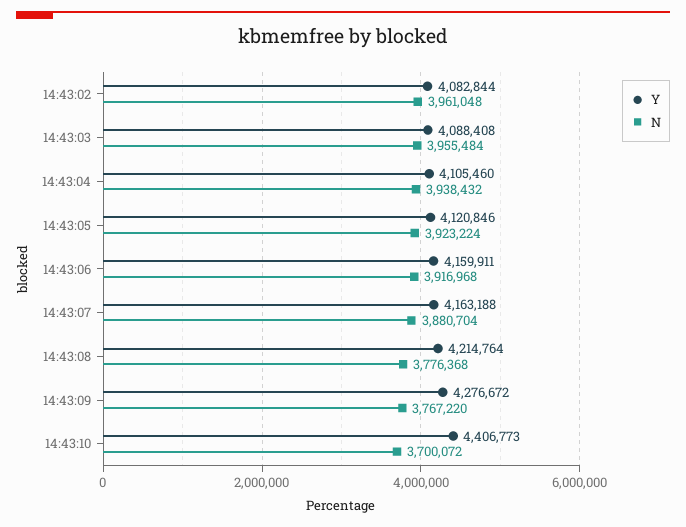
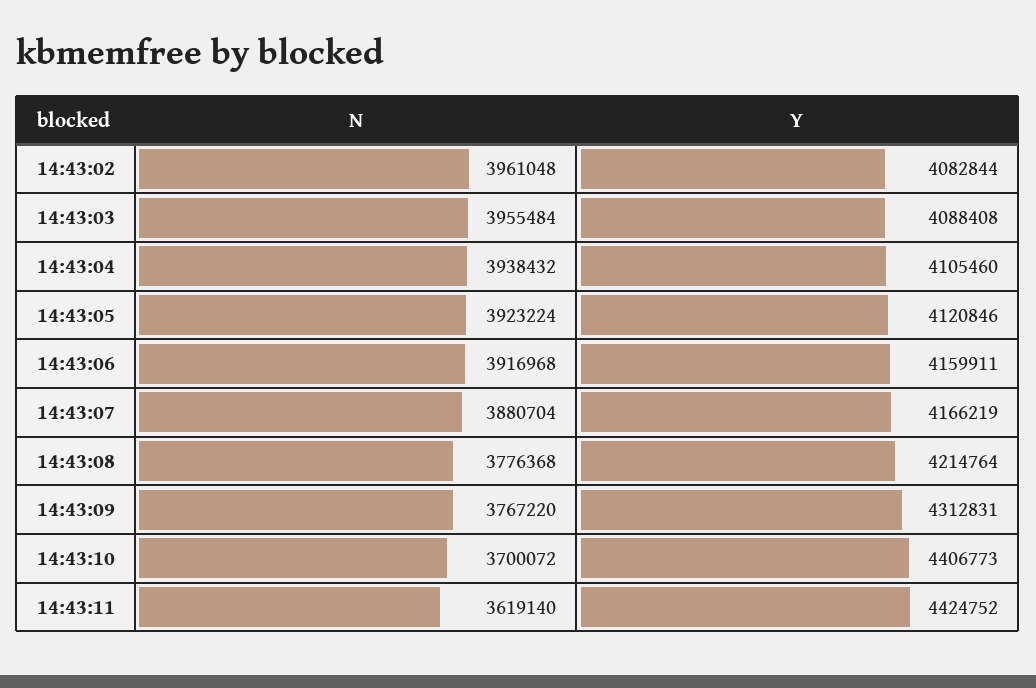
Y, 14:43:07: 4163188 -> 4166219
Y, 14:43:09: 4276672 -> 4312831
N, 14:43:11: none -> 3619140
Y, 14:43:11: none -> 4424752

